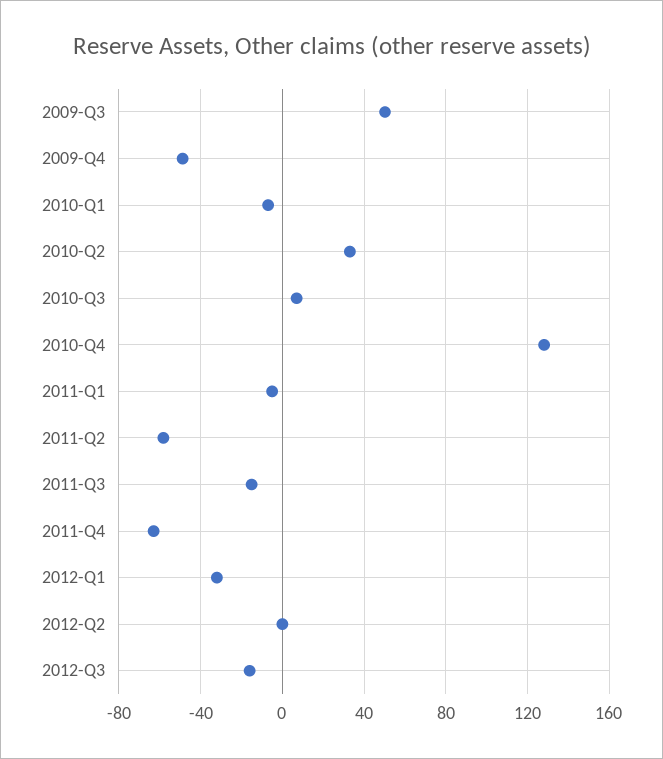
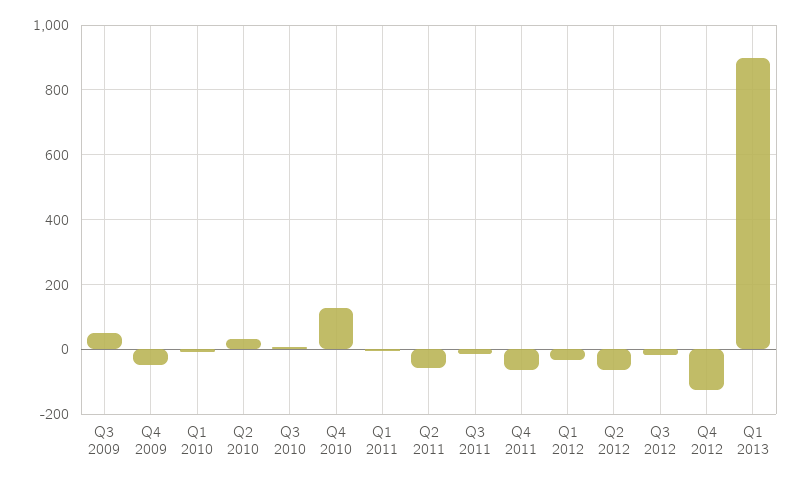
2012-Q2: 0 -> -60
Q4 2012: none -> -120
Q1 2013: none -> 900

